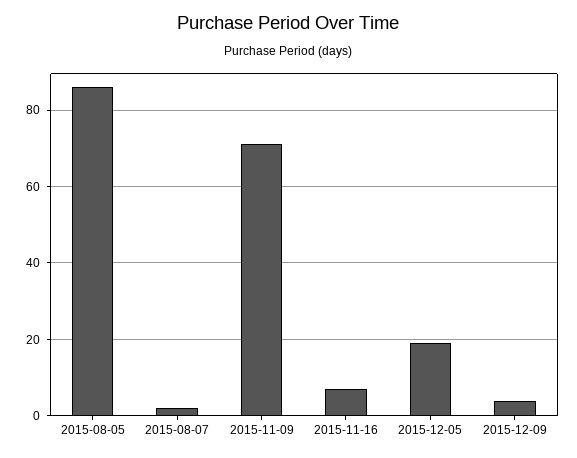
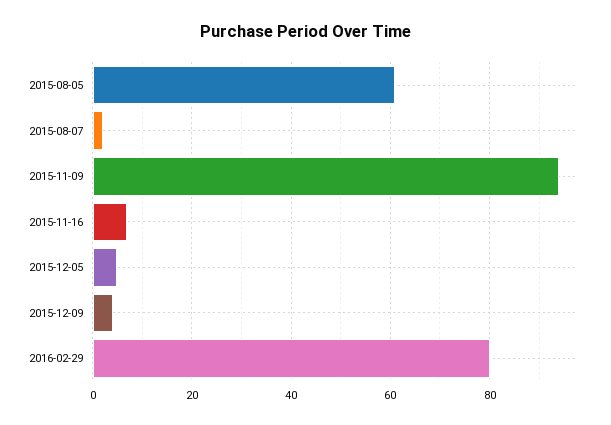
2015-08-05: 85 -> 60
2015-11-09: 70 -> 95
2015-12-05: 20 -> 5
2016-02-29: none -> 80

